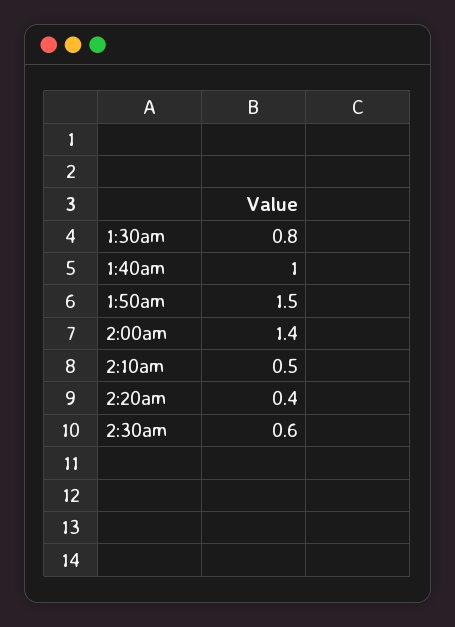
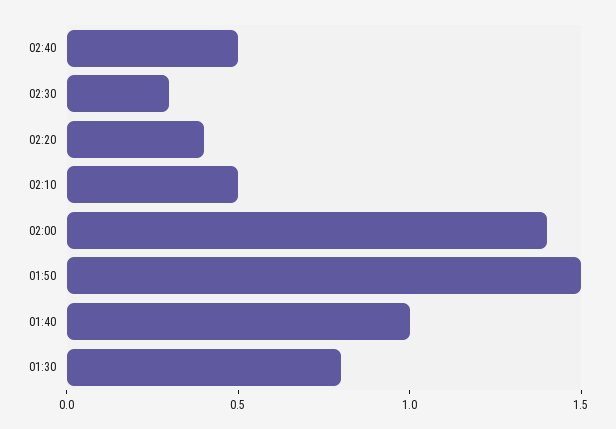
2:30am: 0.6 -> 0.3
02:40: none -> 0.5

